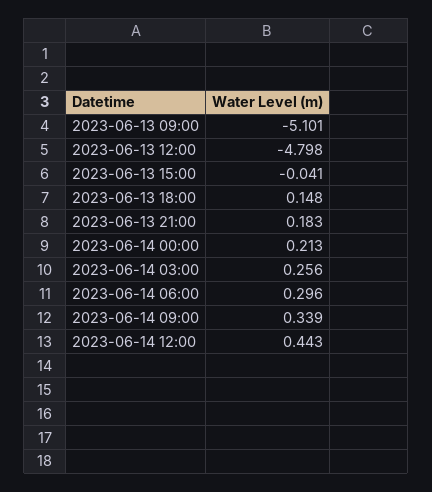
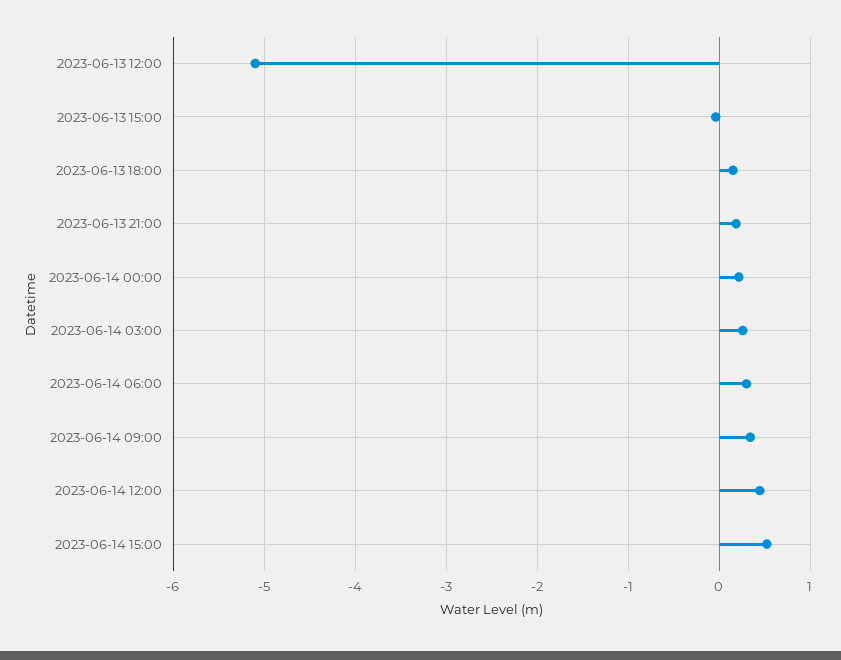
2023-06-13 09:00: -5.101 -> none
2023-06-13 12:00: -4.798 -> -5.1
2023-06-14 15:00: none -> 0.5

